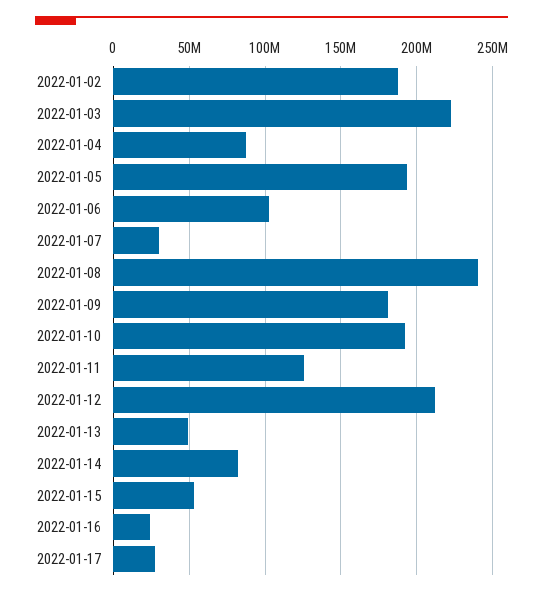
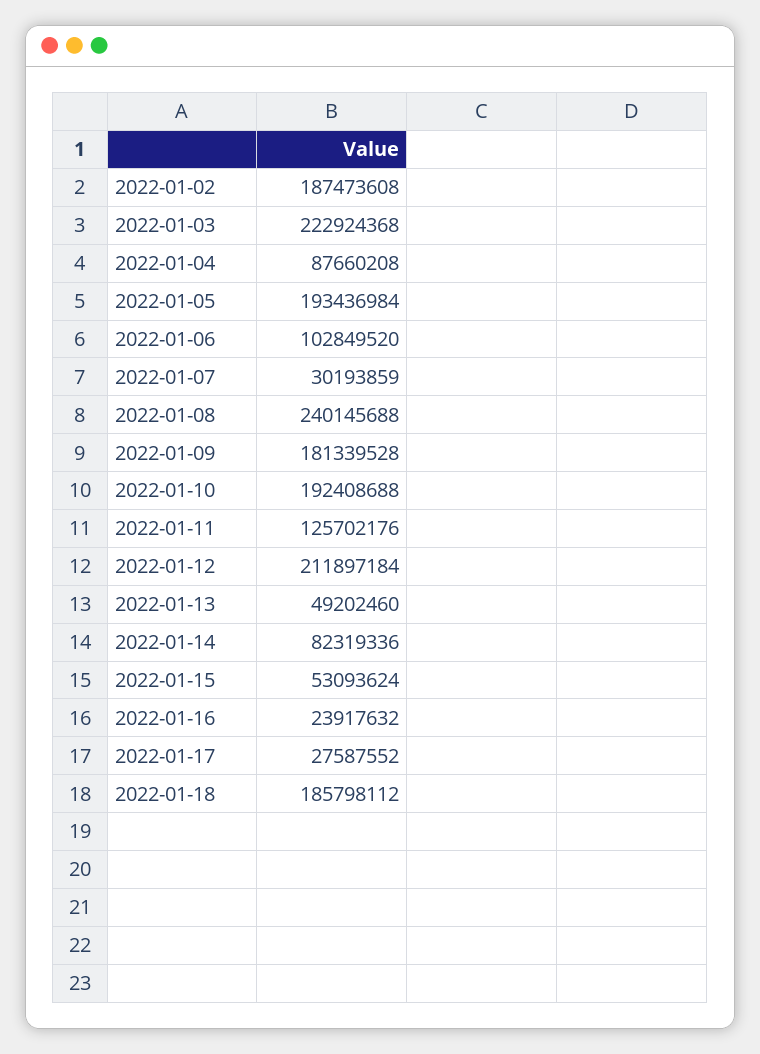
2022-01-18: none -> 185798112

